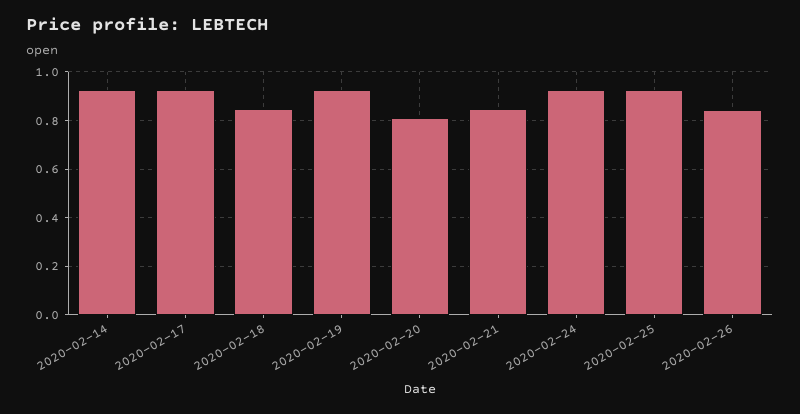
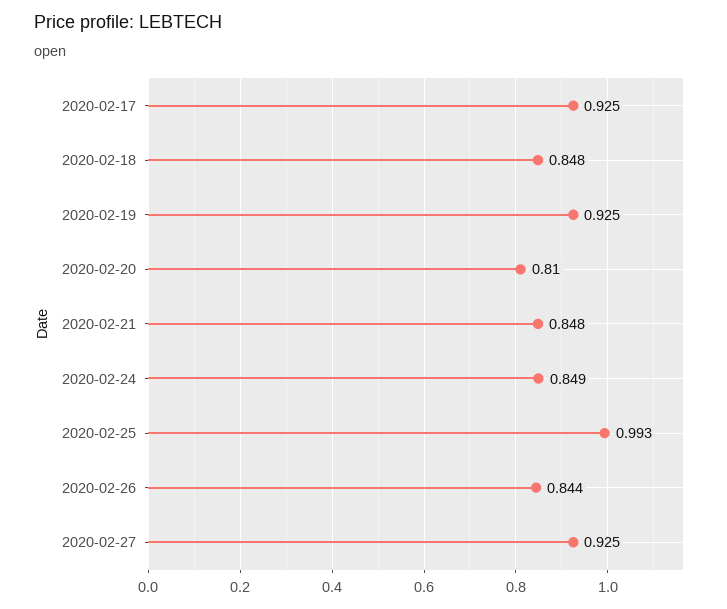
2020-02-14: 0.925 -> none
2020-02-24: 0.925 -> 0.849
2020-02-25: 0.925 -> 0.993
2020-02-27: none -> 0.925

